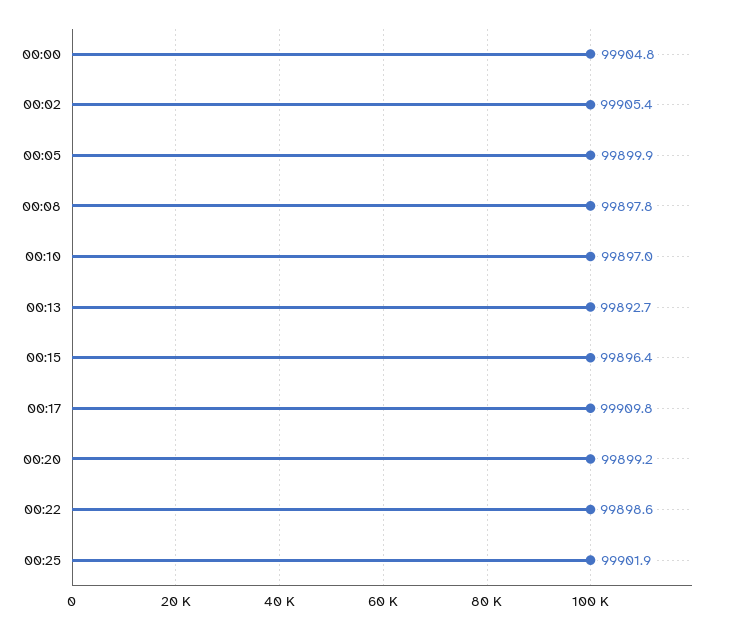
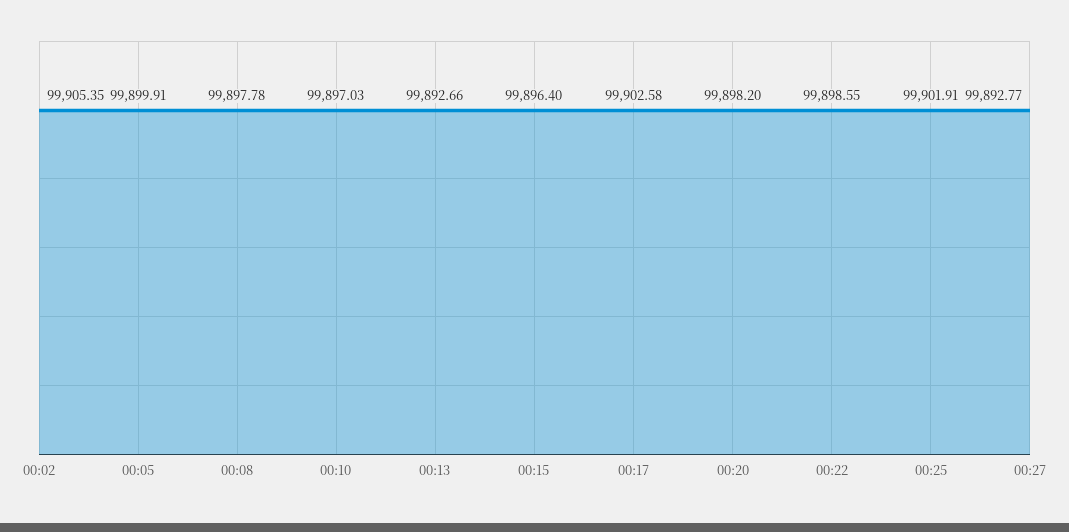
00:00: 99904.8 -> none
00:17: 99909.8 -> 99902.58
00:20: 99899.2 -> 99898.2
00:27: none -> 99892.77

